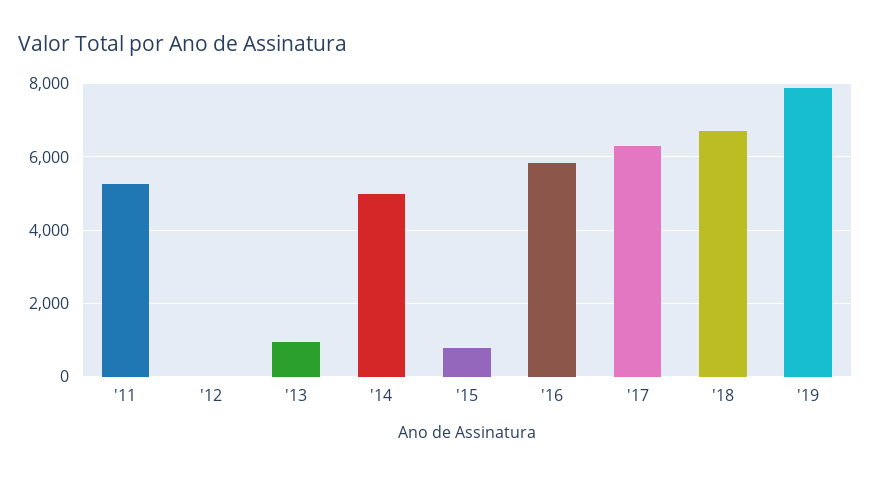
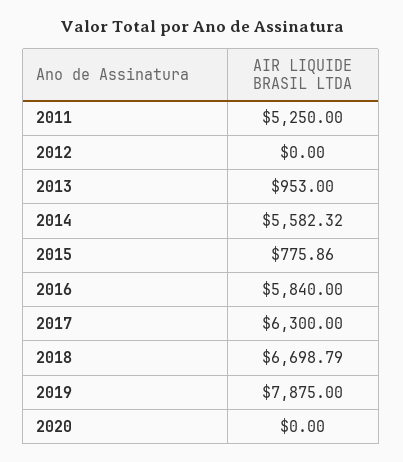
'14: 5000 -> 5582.32
2020: none -> 0

